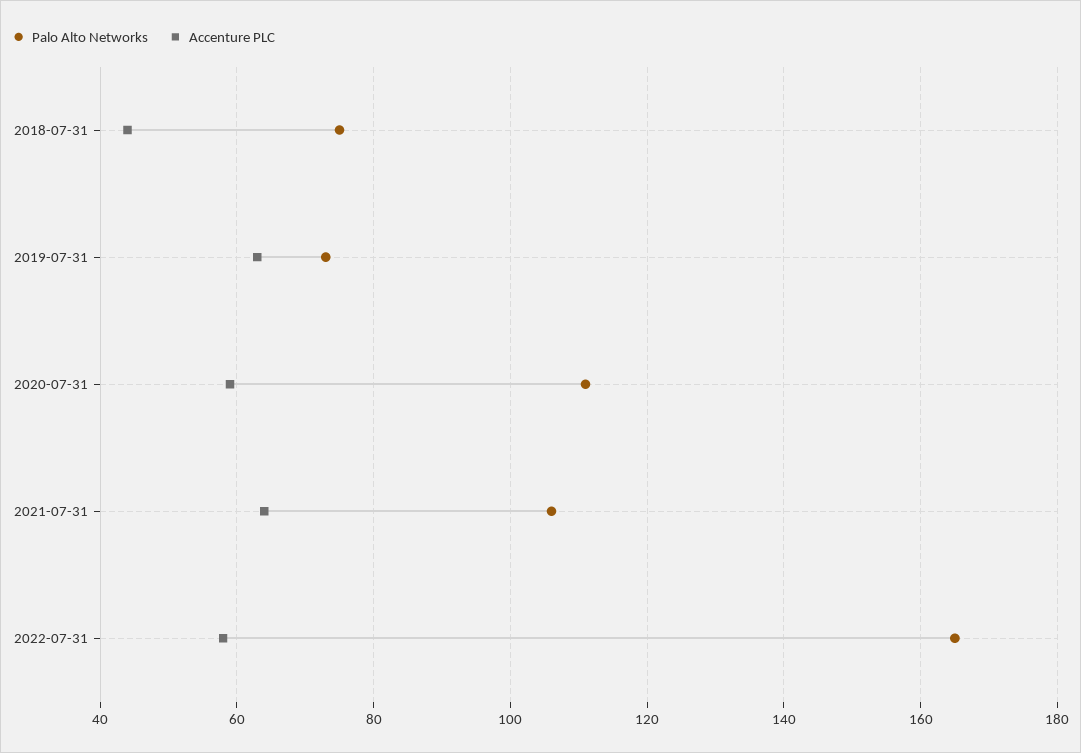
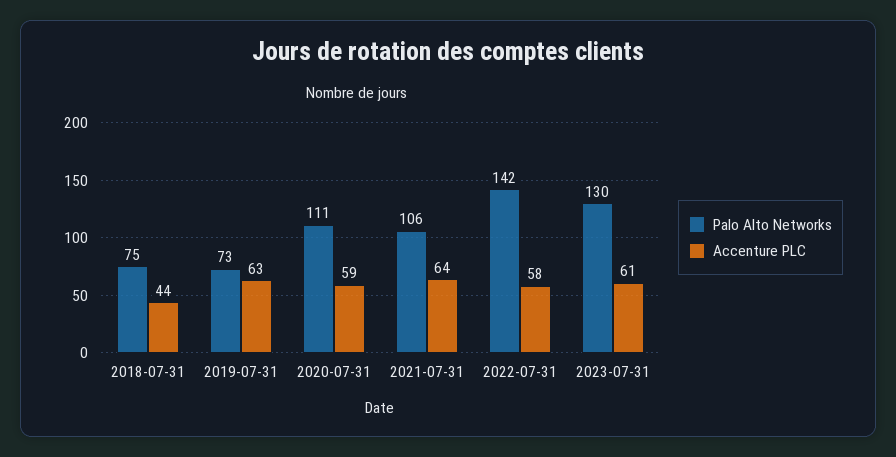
Palo Alto Networks, 2022-07-31: 165 -> 142
Palo Alto Networks, 2023-07-31: none -> 130
Accenture PLC, 2023-07-31: none -> 61

